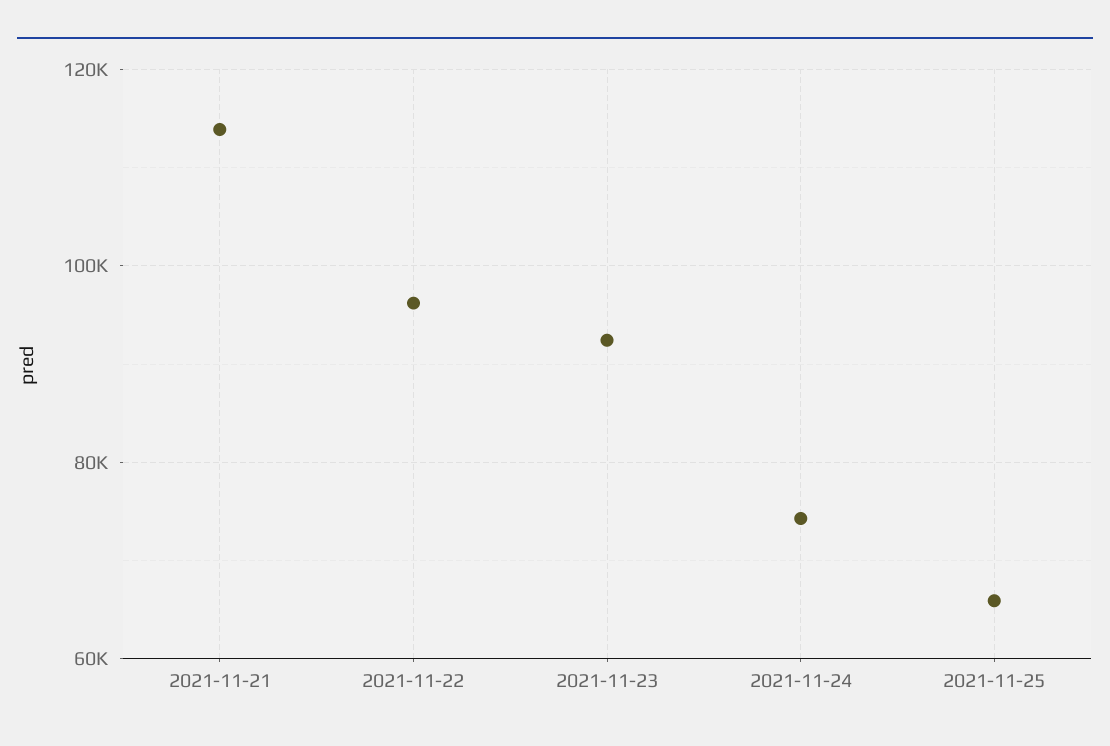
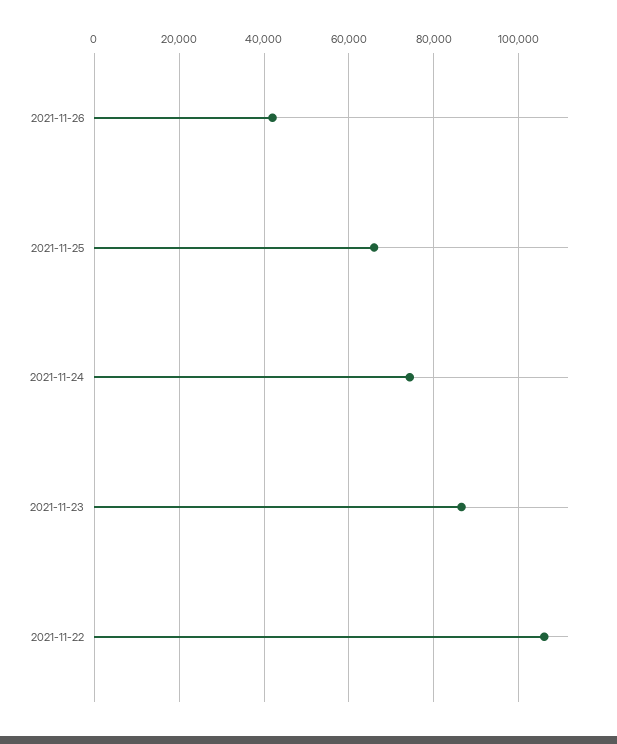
2021-11-21: 114000 -> none
2021-11-22: 96000 -> 106000
2021-11-23: 92000 -> 86000
2021-11-26: none -> 42000

